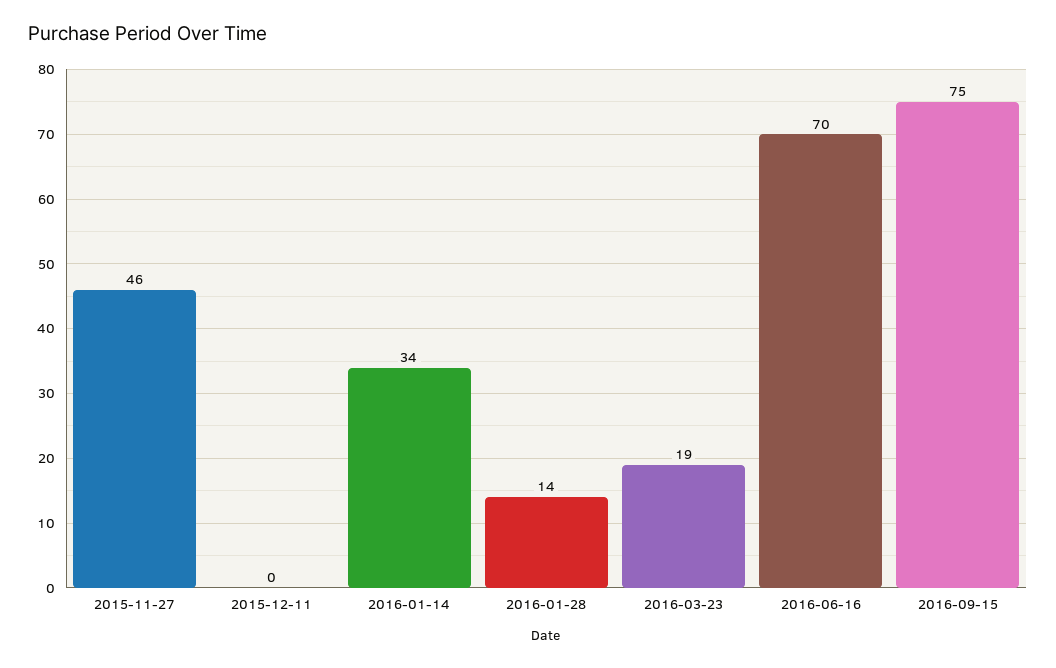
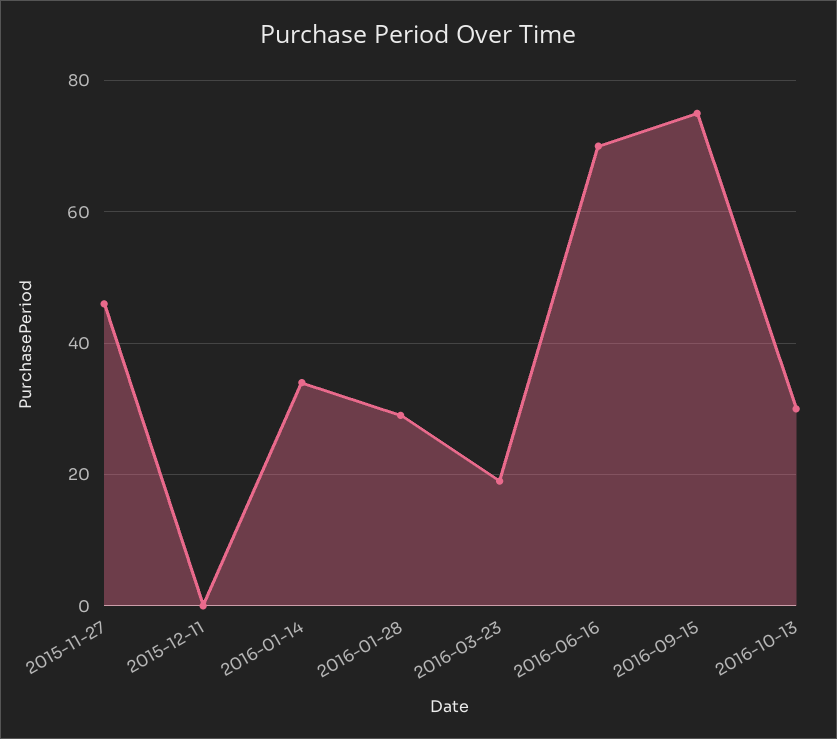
2016-01-28: 14 -> 30
2016-10-13: none -> 30

